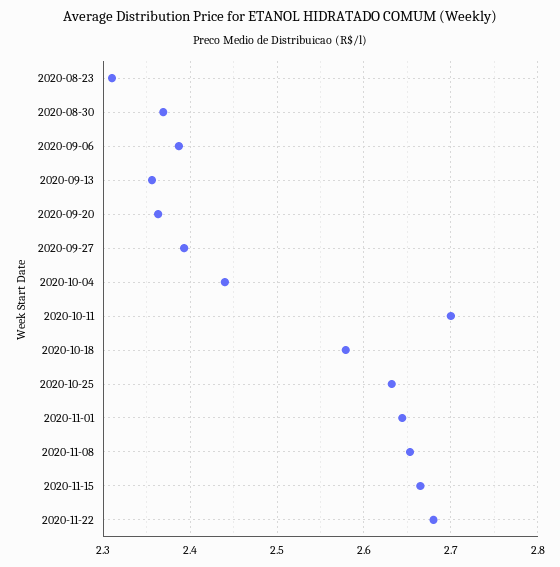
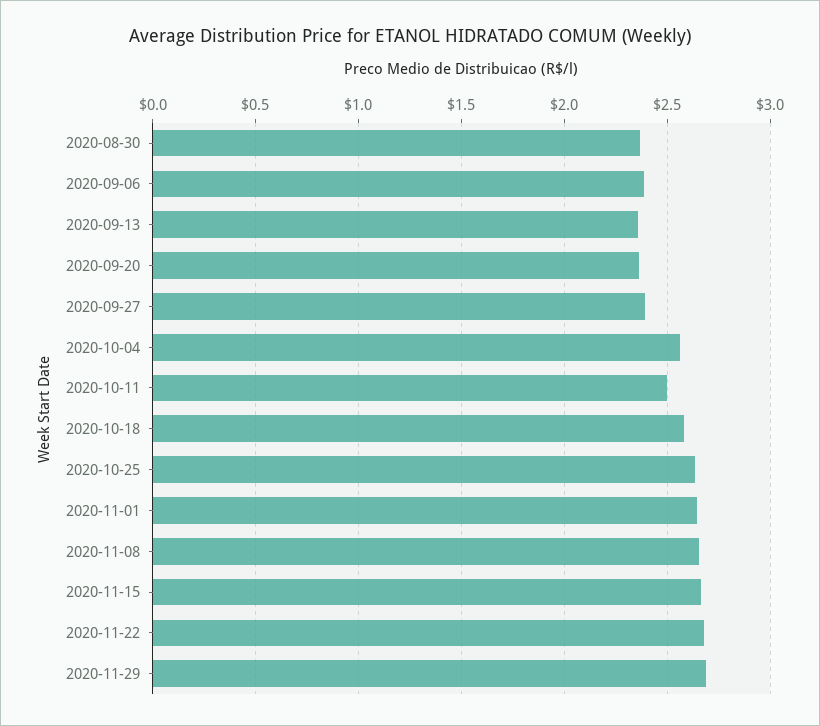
2020-08-23: 2.31 -> none
2020-10-04: 2.44 -> 2.55
2020-10-11: 2.7 -> 2.5
2020-11-29: none -> 2.7

